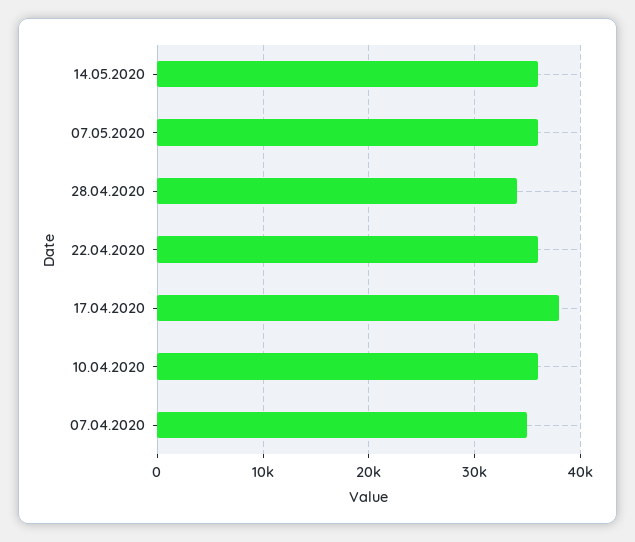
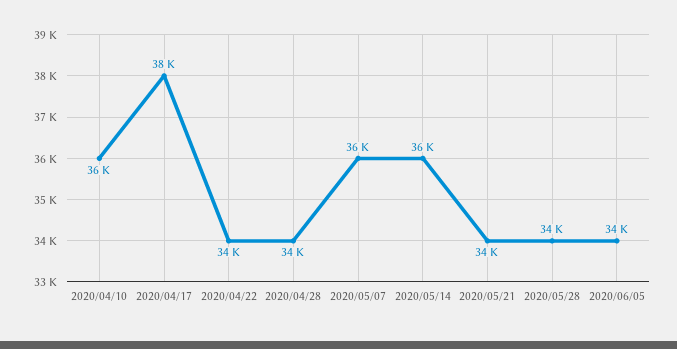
22.04.2020: 36000 -> 34000
07.04.2020: 35000 -> none
2020/05/21: none -> 34000
2020/05/28: none -> 34000
2020/06/05: none -> 34000

